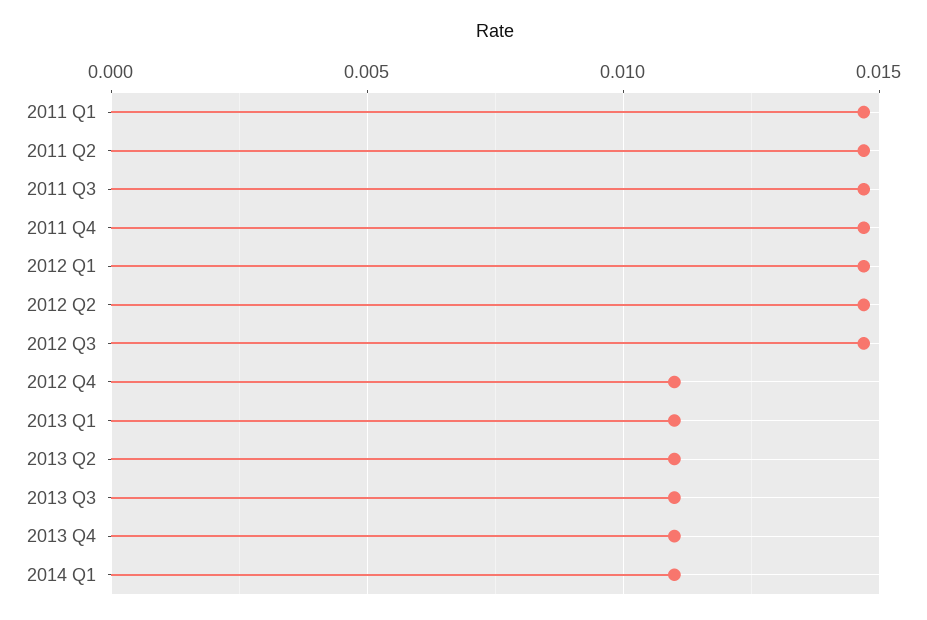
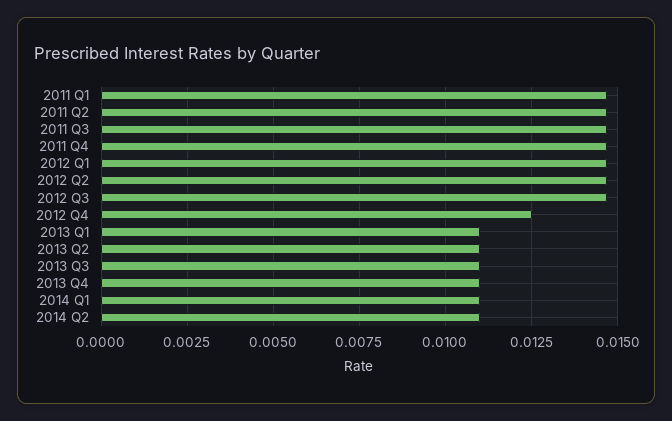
2012 Q4: 0.011 -> 0.0125
2014 Q2: none -> 0.011

